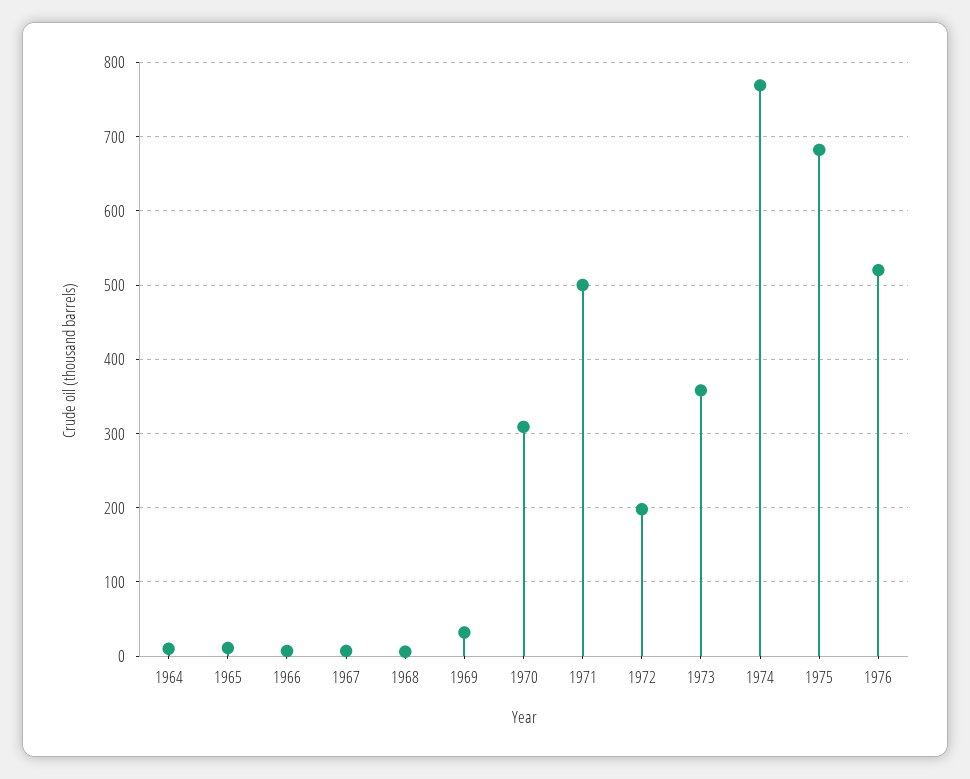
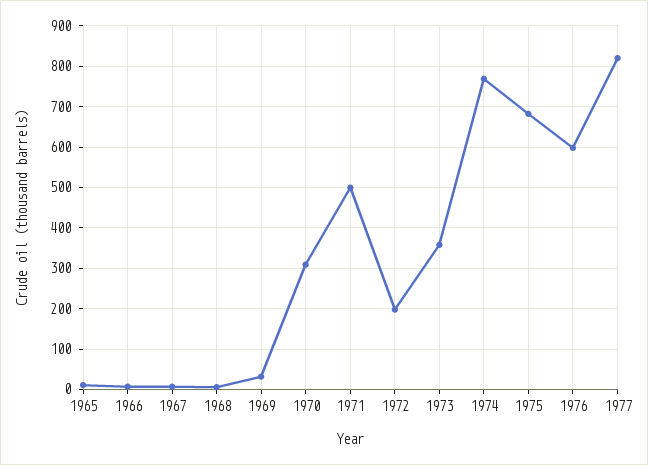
1964: 10 -> none
1976: 520 -> 600
1977: none -> 820

